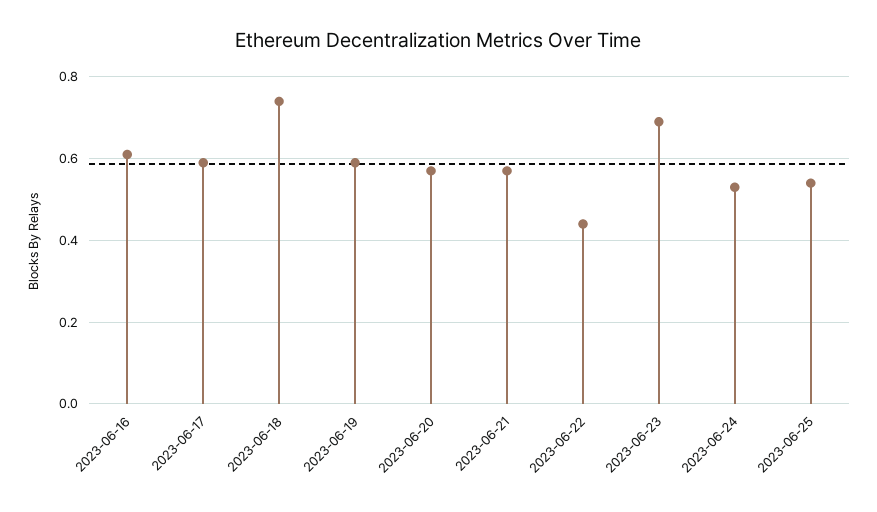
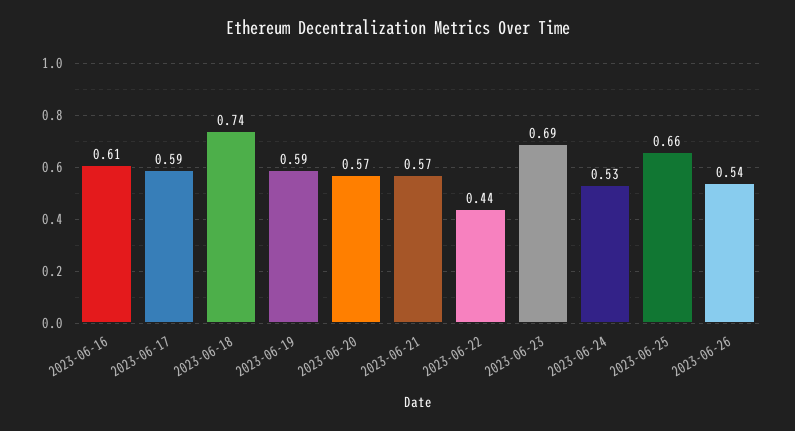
2023-06-25: 0.55 -> 0.66
2023-06-26: none -> 0.54

